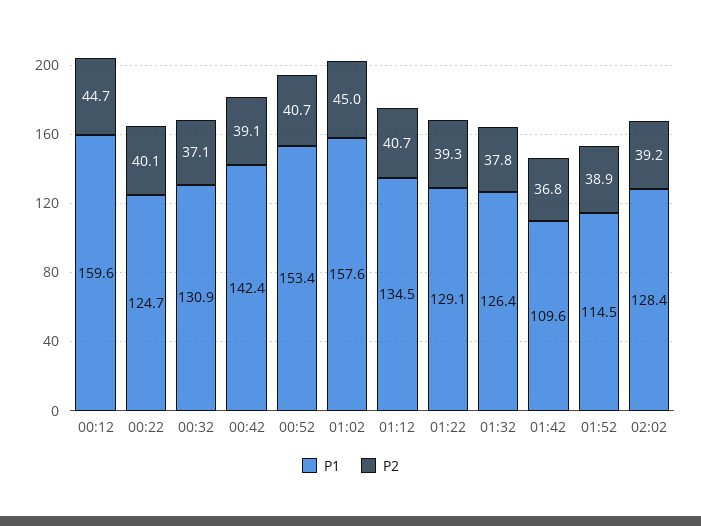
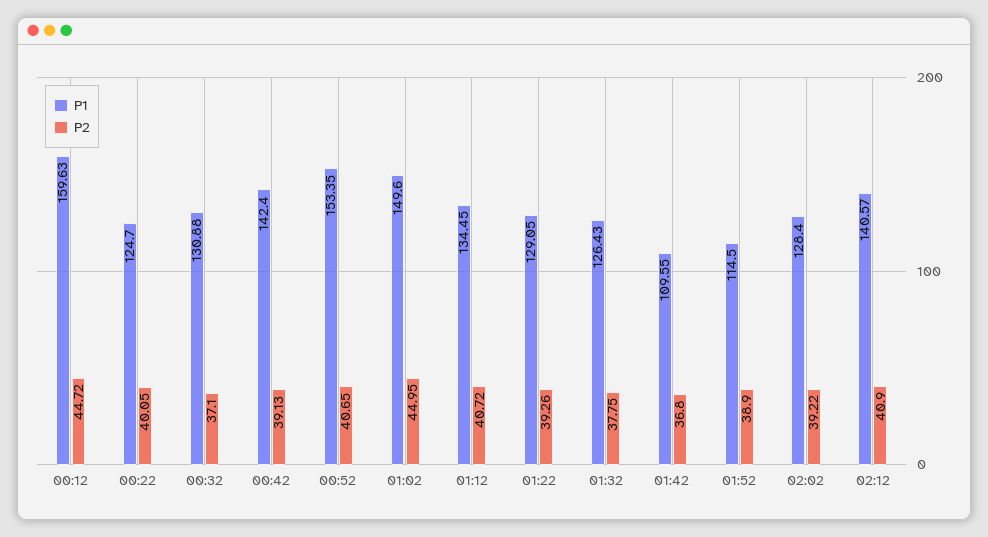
P1, 01:02: 157.6 -> 149.6
P1, 02:12: none -> 140.57
P2, 02:12: none -> 40.9

